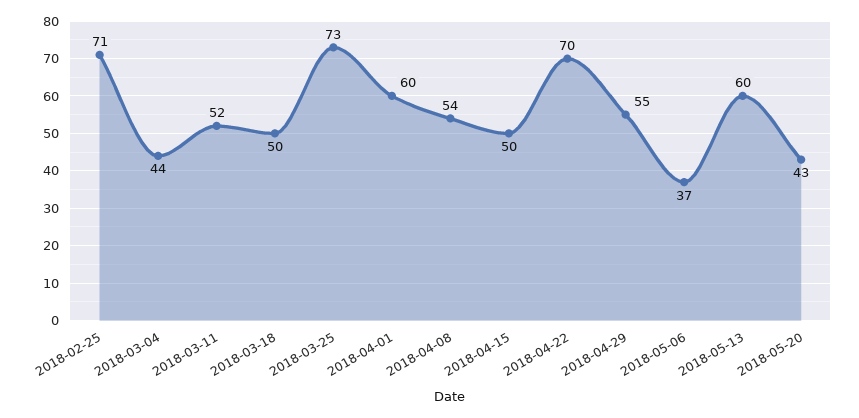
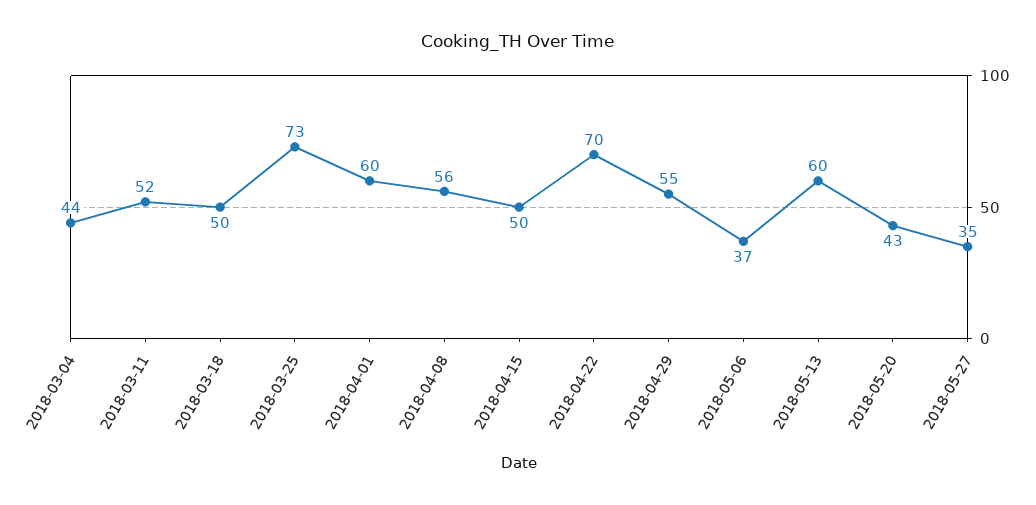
2018-02-25: 71 -> none
2018-04-08: 54 -> 56
2018-05-27: none -> 35

